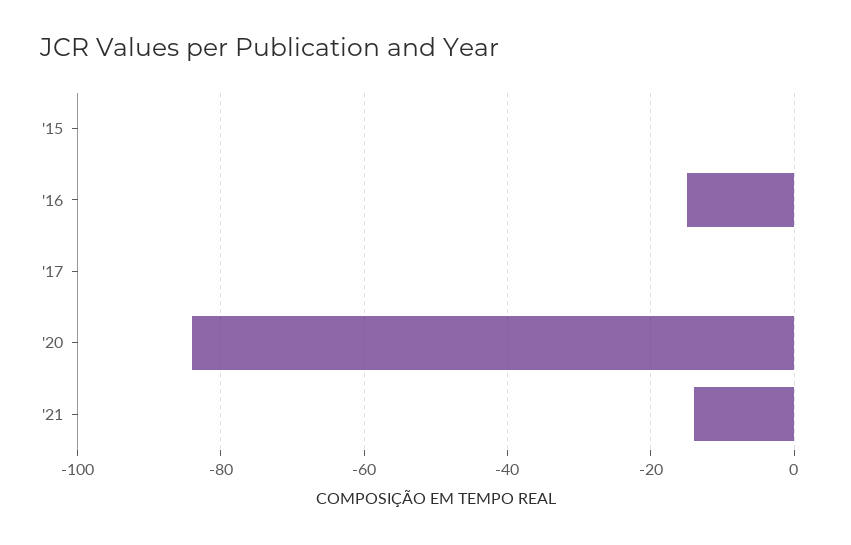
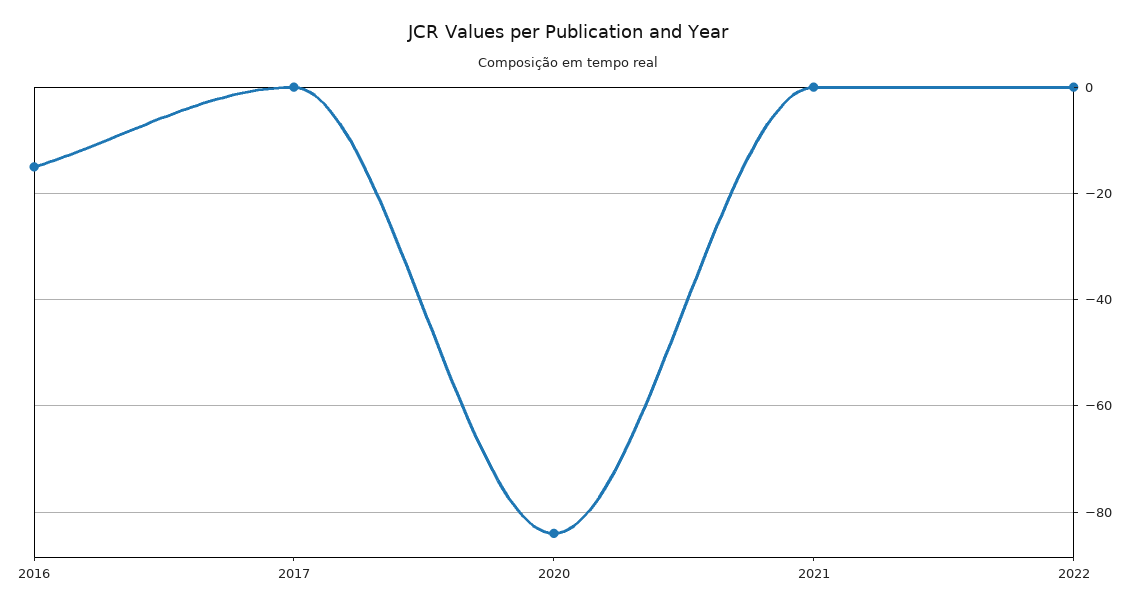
'15: 0 -> none
'21: -15 -> 0
2022: none -> 0

